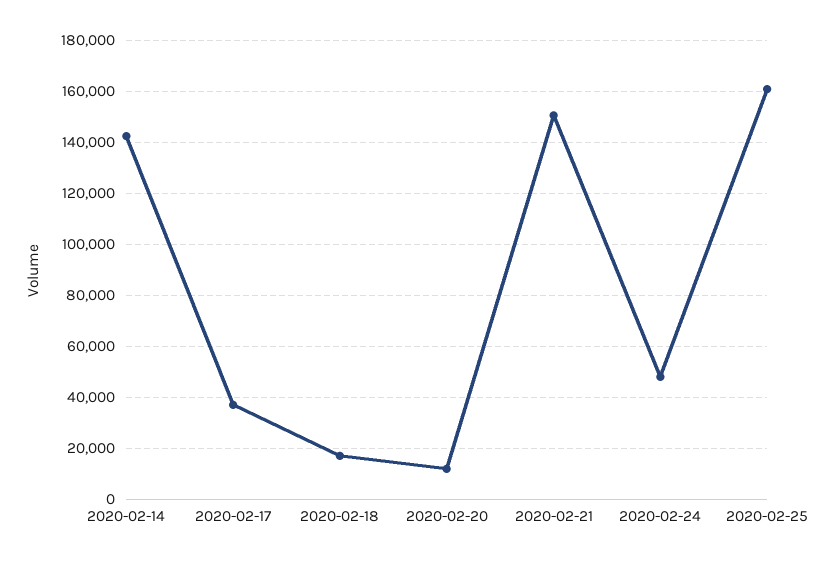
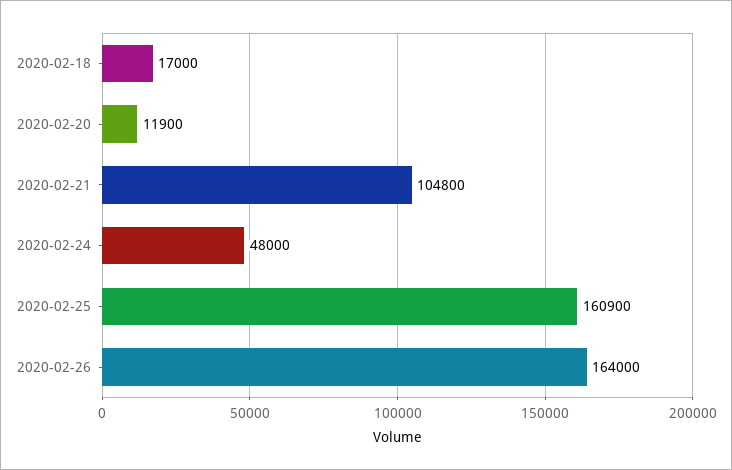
2020-02-14: 142500 -> none
2020-02-17: 37500 -> none
2020-02-21: 150000 -> 104800
2020-02-26: none -> 164000

